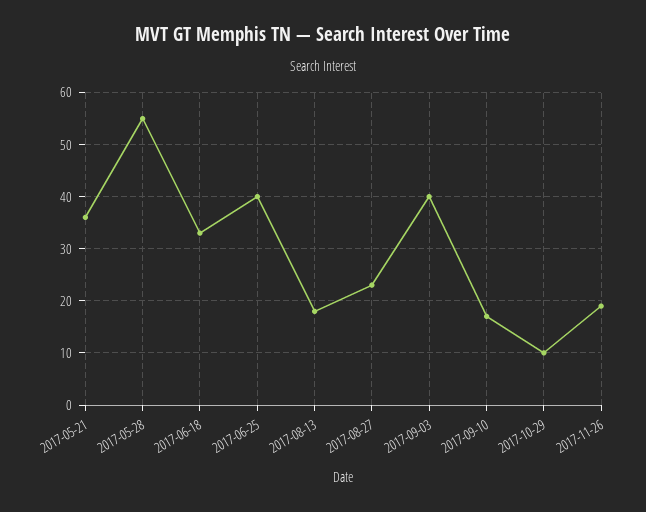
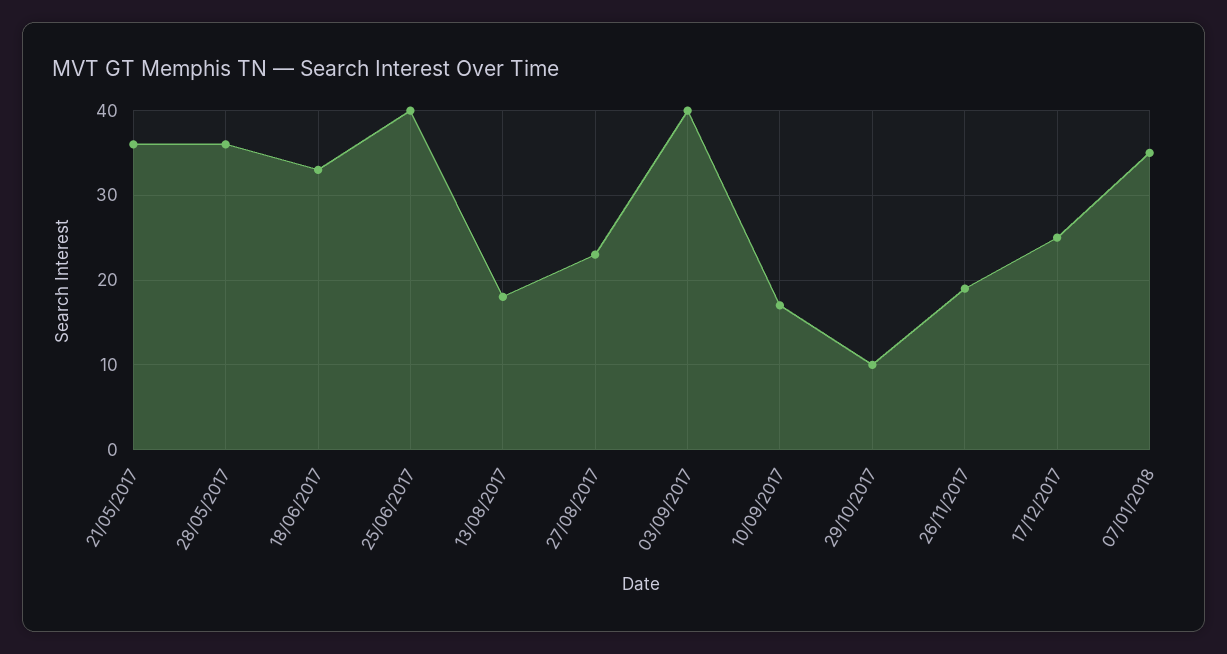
2017-05-28: 55 -> 36
17/12/2017: none -> 25
07/01/2018: none -> 35

